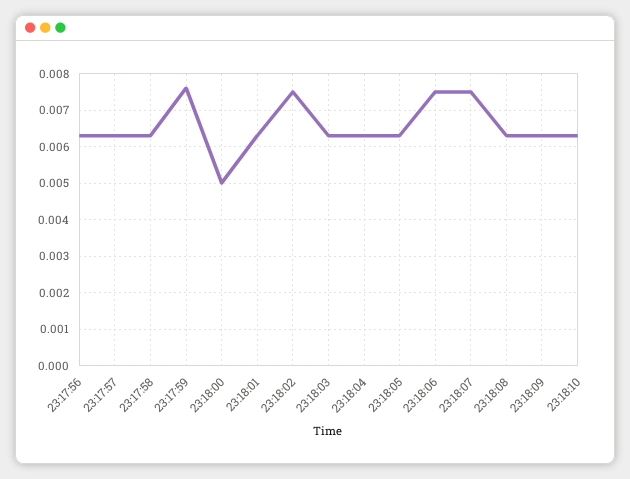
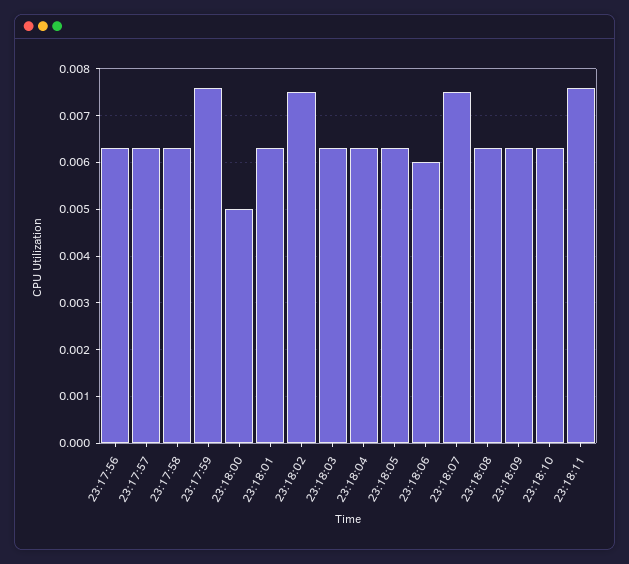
23:18:06: 0.0075 -> 0.006
23:18:11: none -> 0.0075

